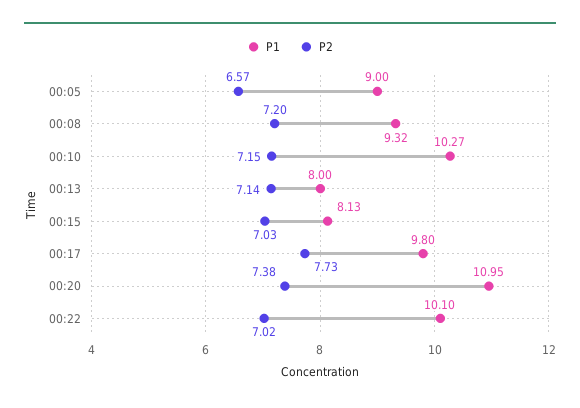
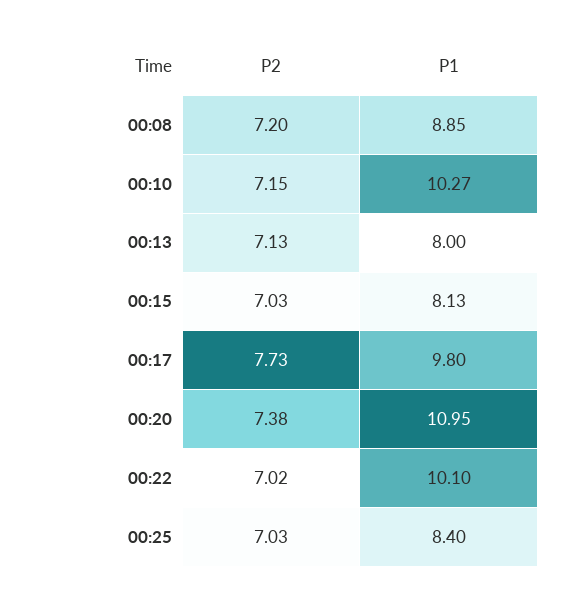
P1, 00:05: 9 -> none
P2, 00:05: 6.57 -> none
P1, 00:08: 9.32 -> 8.85
P2, 00:13: 7.14 -> 7.13
P2, 00:25: none -> 7.03
P1, 00:25: none -> 8.4

